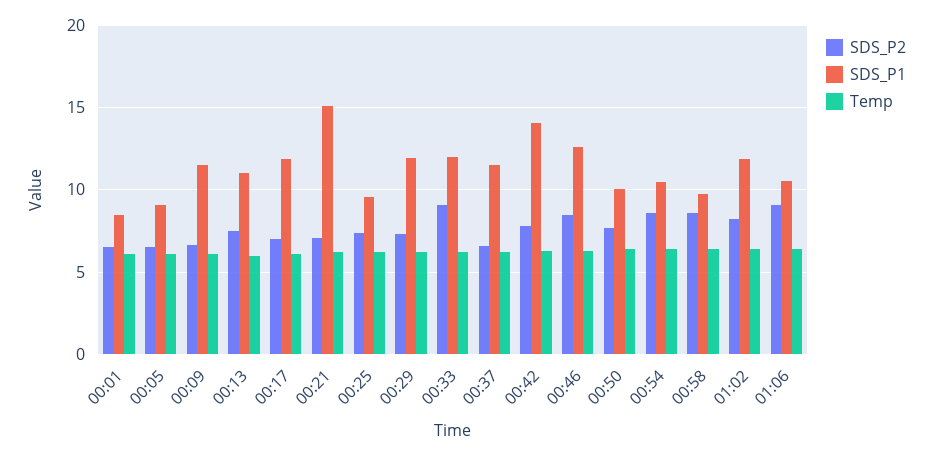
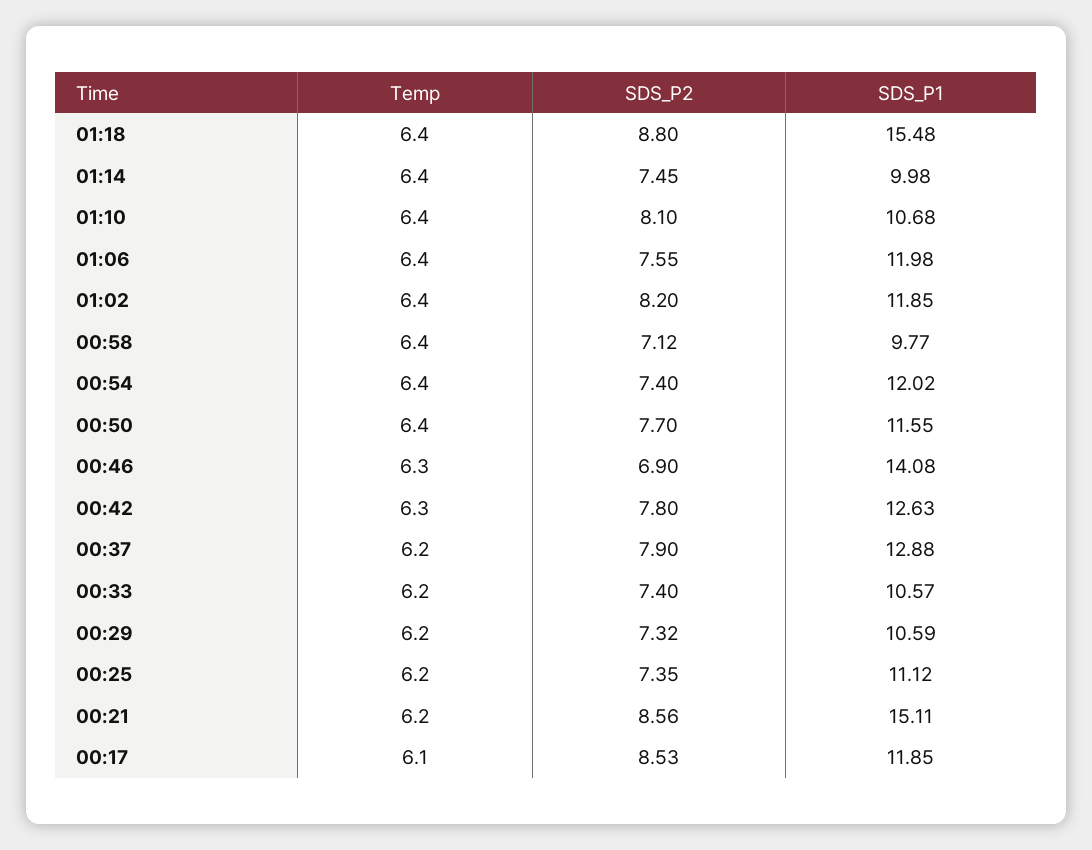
SDS_P2, 00:01: 6.5 -> none
SDS_P1, 00:01: 8.5 -> none
Temp, 00:01: 6 -> none
SDS_P2, 00:05: 6.5 -> none
SDS_P1, 00:05: 9 -> none
Temp, 00:05: 6 -> none
SDS_P2, 00:09: 6.5 -> none
SDS_P1, 00:09: 11.5 -> none
Temp, 00:09: 6 -> none
SDS_P2, 00:13: 7.5 -> none
SDS_P1, 00:13: 11 -> none
Temp, 00:13: 6 -> none
SDS_P2, 00:17: 7 -> 8.53
SDS_P2, 00:21: 7 -> 8.56
SDS_P1, 00:25: 9.5 -> 11.12
SDS_P1, 00:29: 12 -> 10.59
SDS_P2, 00:33: 9 -> 7.4
SDS_P1, 00:33: 12 -> 10.57
SDS_P2, 00:37: 6.5 -> 7.9
SDS_P1, 00:37: 11.5 -> 12.88
SDS_P1, 00:42: 14 -> 12.63
SDS_P2, 00:46: 8.5 -> 6.9
SDS_P1, 00:46: 12.5 -> 14.08
SDS_P1, 00:50: 10 -> 11.55
SDS_P2, 00:54: 8.5 -> 7.4
SDS_P1, 00:54: 10.5 -> 12.02
SDS_P2, 00:58: 8.5 -> 7.12
SDS_P2, 01:06: 9 -> 7.55
SDS_P1, 01:06: 10.5 -> 11.98
Temp, 01:18: none -> 6.4
SDS_P2, 01:18: none -> 8.8
SDS_P1, 01:18: none -> 15.48
Temp, 01:14: none -> 6.4
SDS_P2, 01:14: none -> 7.45
SDS_P1, 01:14: none -> 9.98
Temp, 01:10: none -> 6.4
SDS_P2, 01:10: none -> 8.1
SDS_P1, 01:10: none -> 10.68

